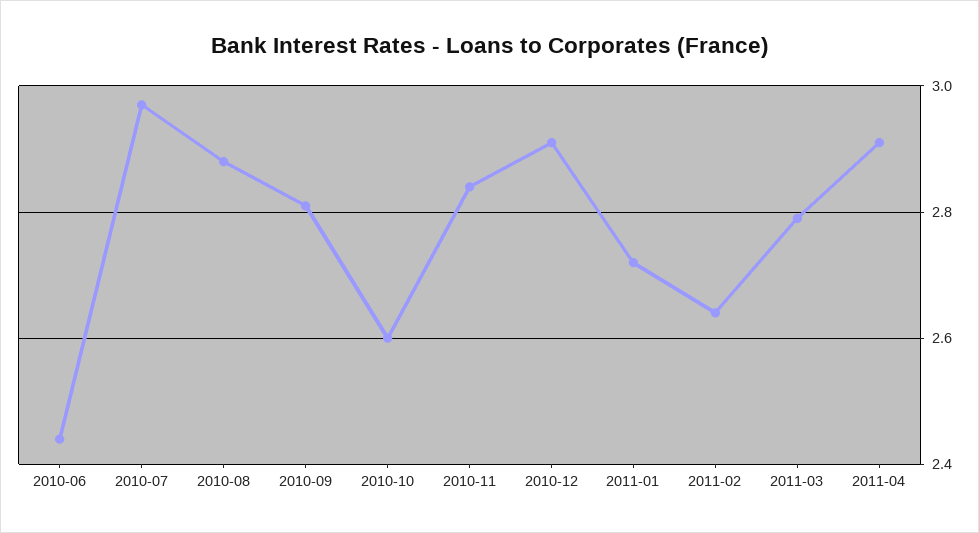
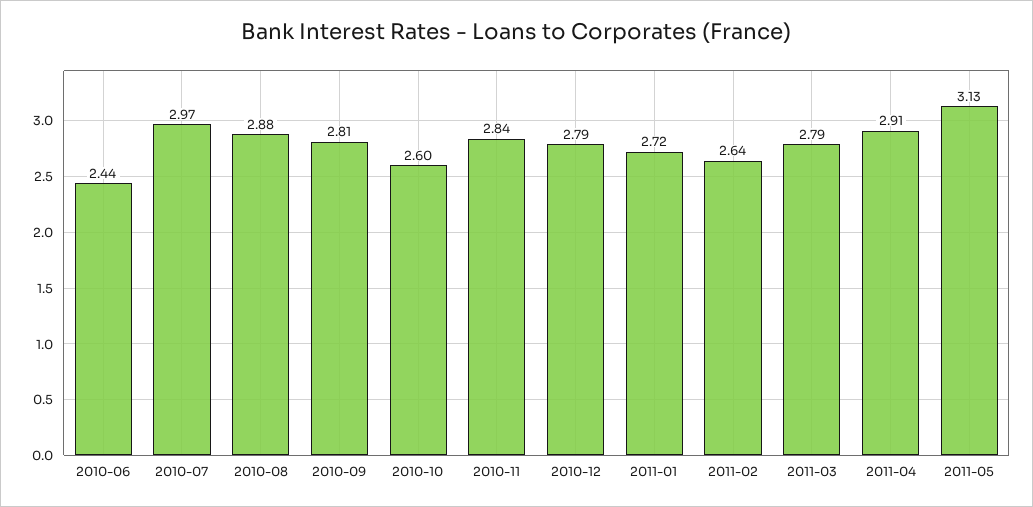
2010-12: 2.9 -> 2.79
2011-05: none -> 3.13

